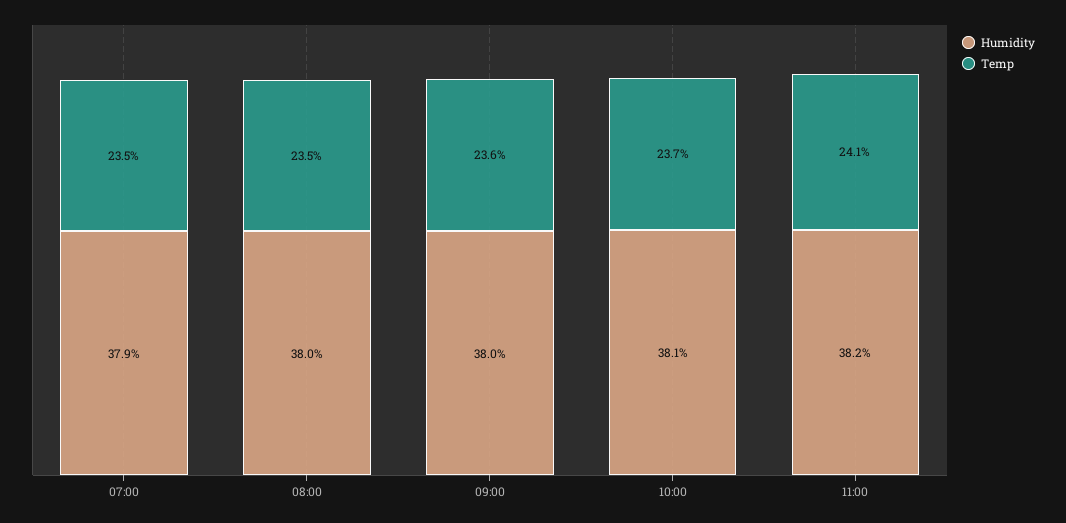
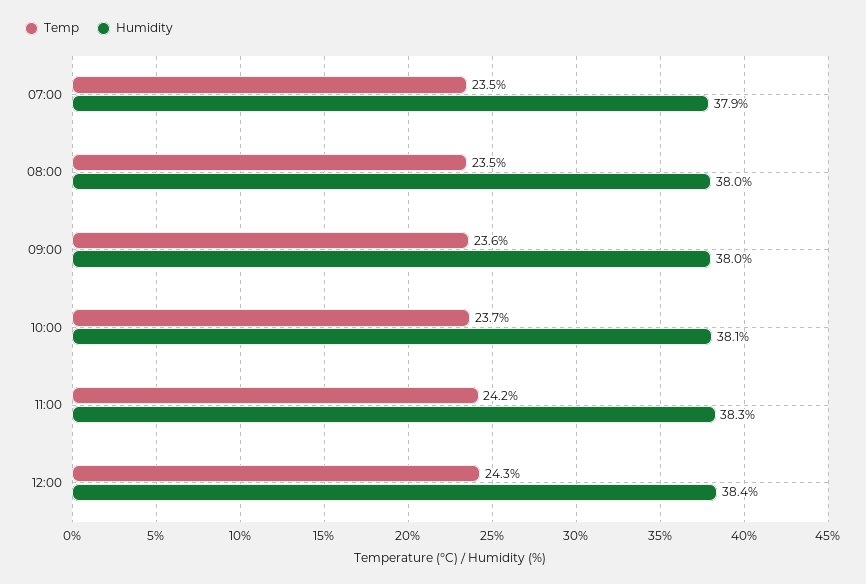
Humidity, 11:00: 38.2 -> 38.3
Temp, 11:00: 24.1 -> 24.2
Temp, 12:00: none -> 24.3
Humidity, 12:00: none -> 38.4

